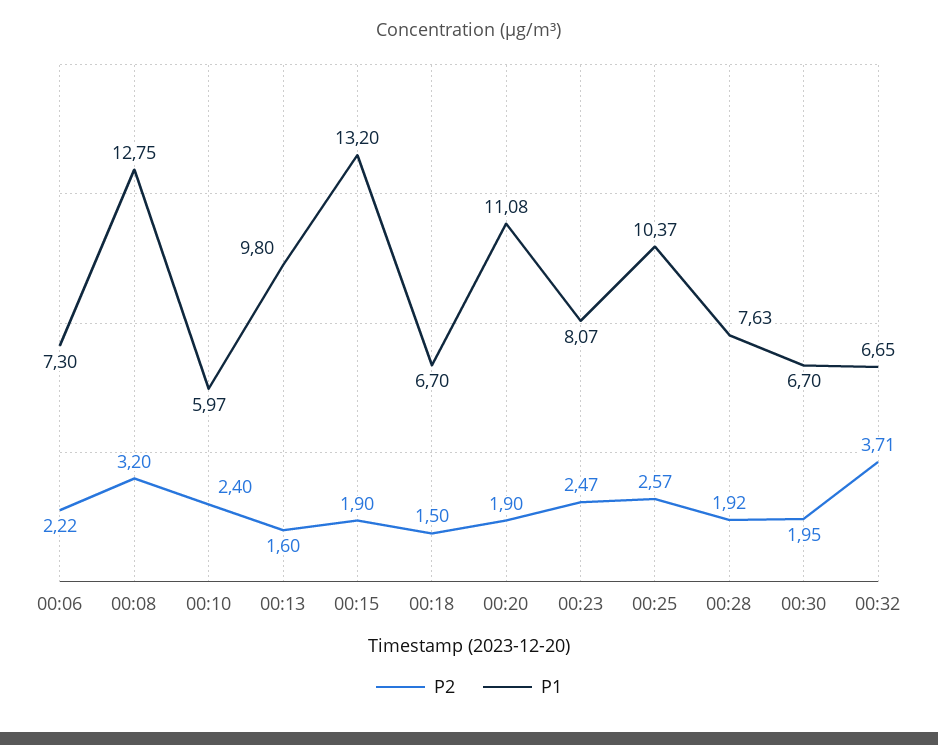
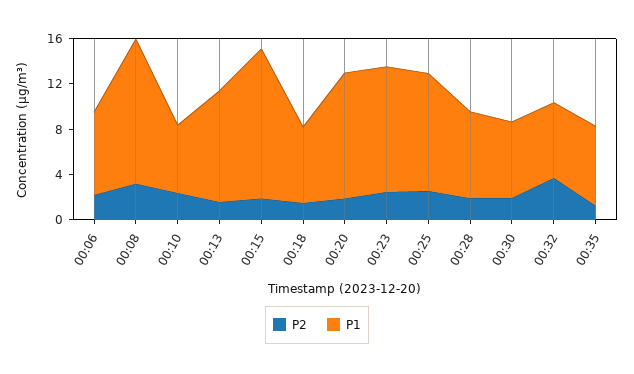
P1, 00:23: 8.07 -> 11
P2, 00:35: none -> 1
P1, 00:35: none -> 7

